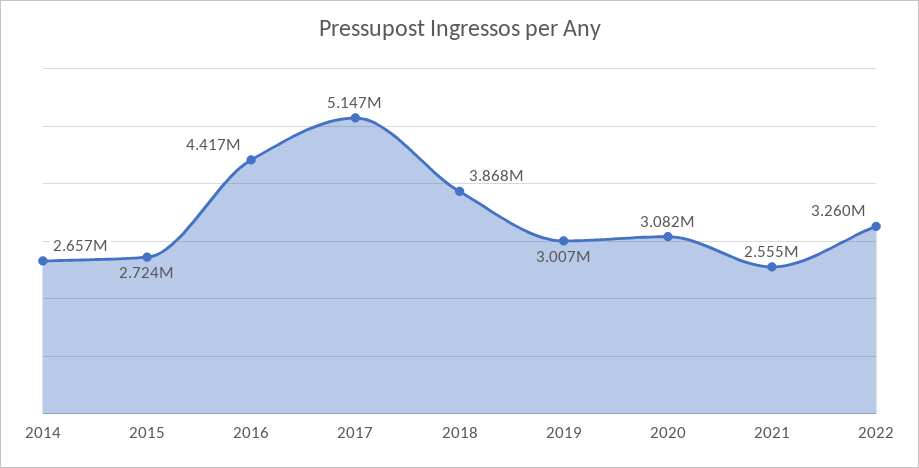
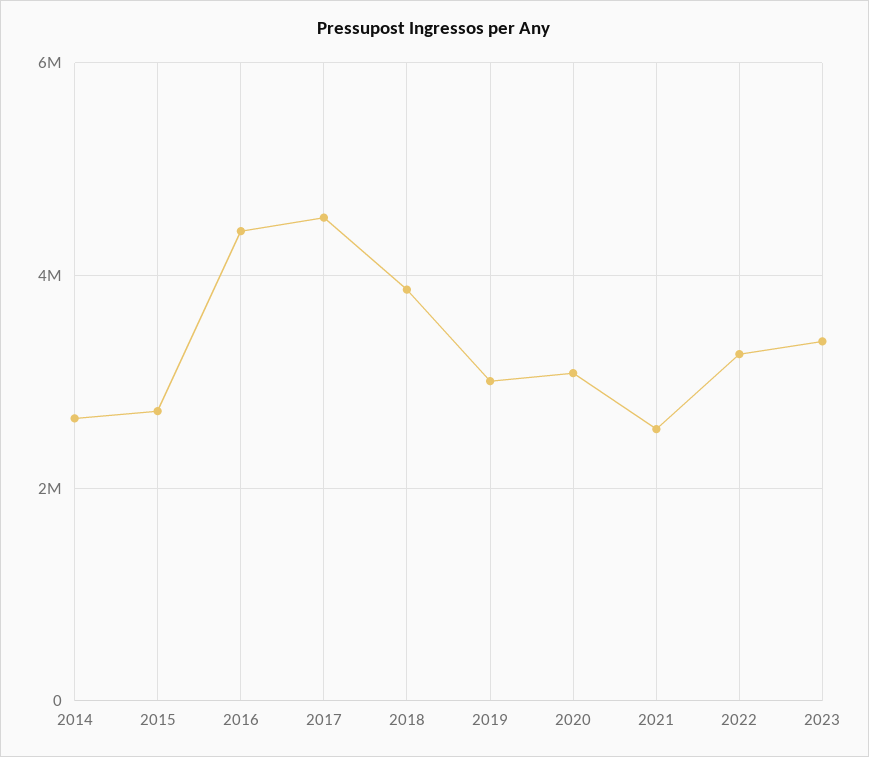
2017: 5147000 -> 4600000
2023: none -> 3400000

